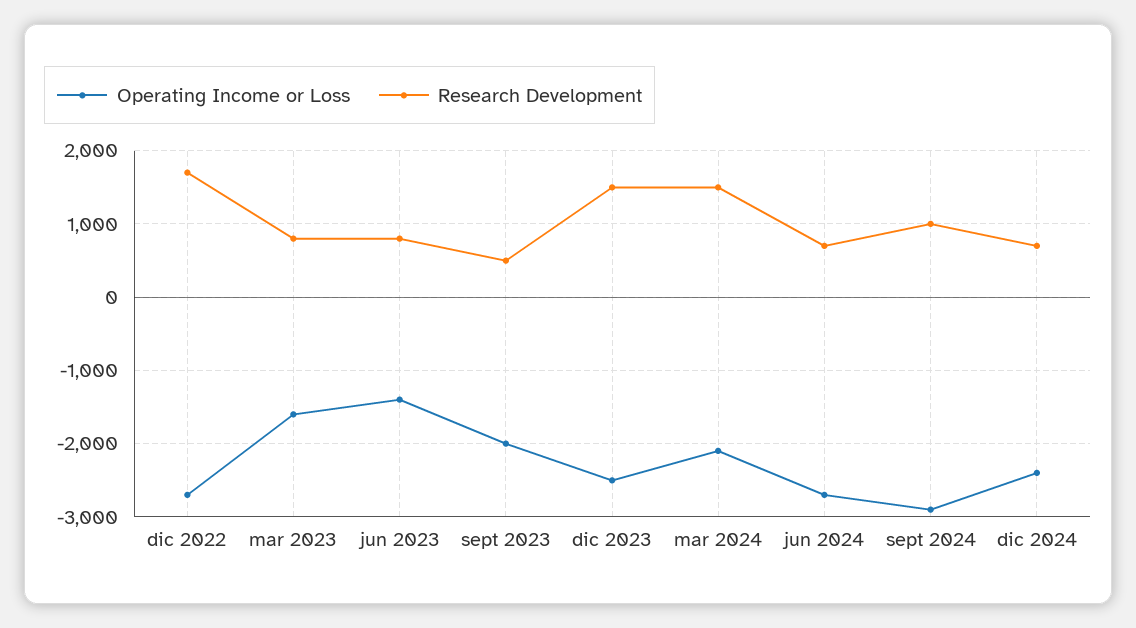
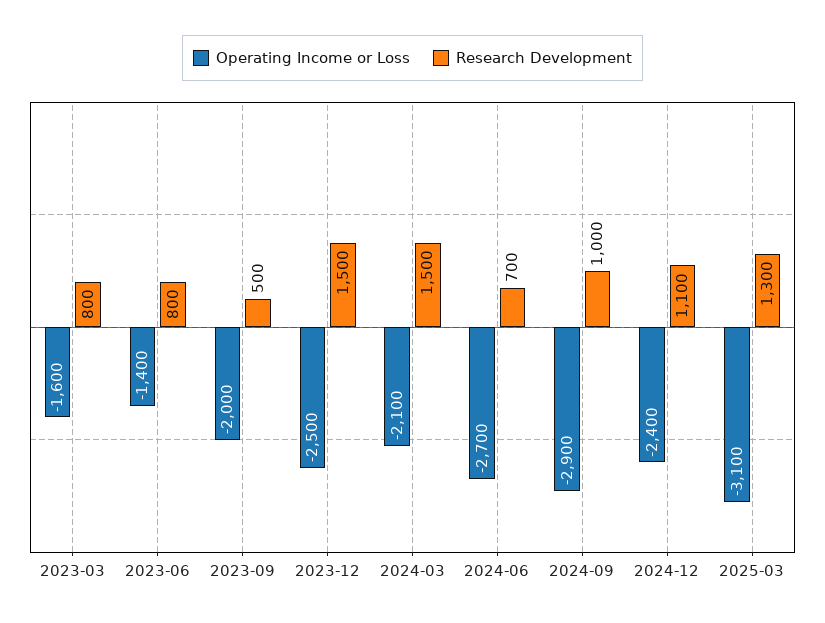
Operating Income or Loss, dic 2022: -2700 -> none
Research Development, dic 2022: 1700 -> none
Research Development, dic 2024: 700 -> 1100
Operating Income or Loss, 2025-03: none -> -3100
Research Development, 2025-03: none -> 1300

